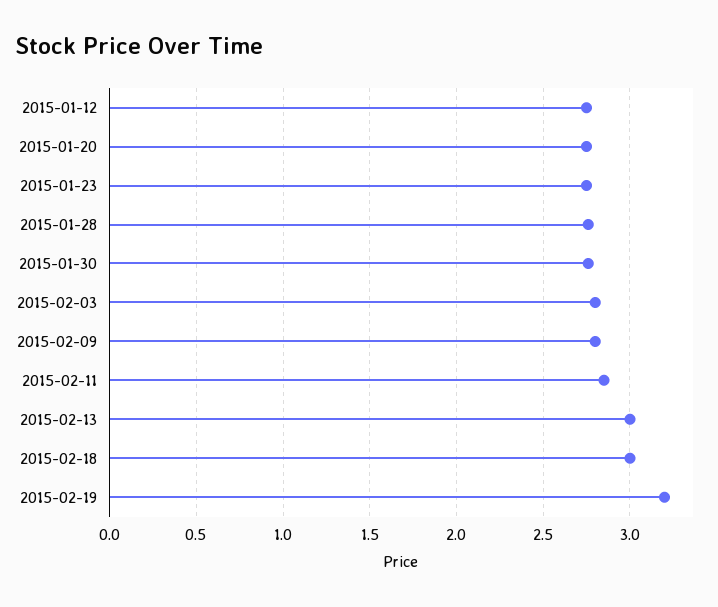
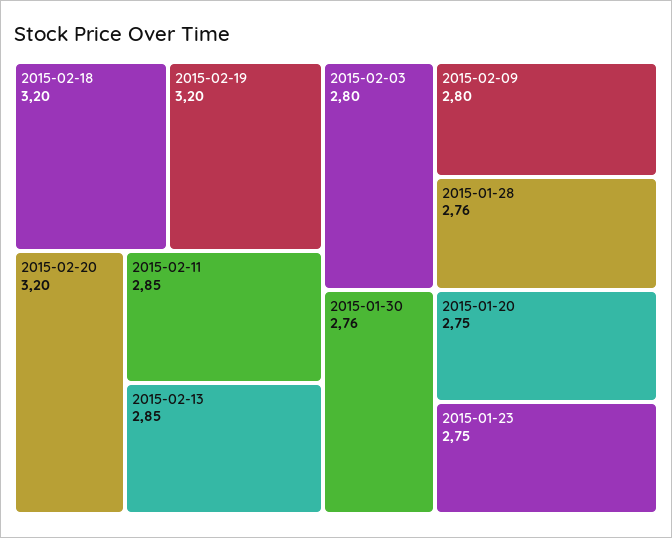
2015-01-12: 2.75 -> none
2015-02-13: 3 -> 2.85
2015-02-18: 3 -> 3.2
2015-02-20: none -> 3.2

